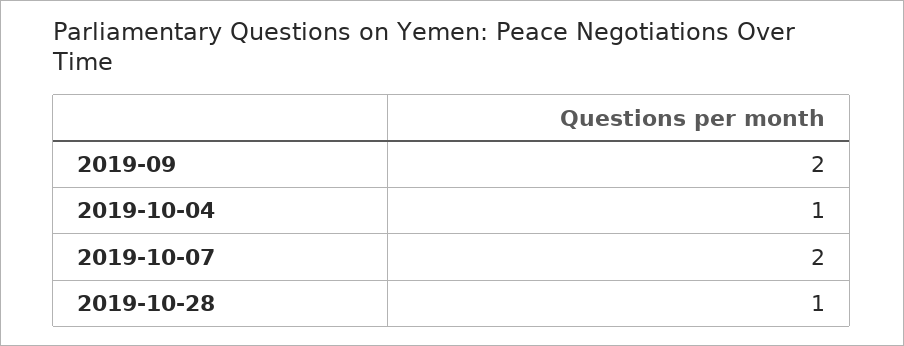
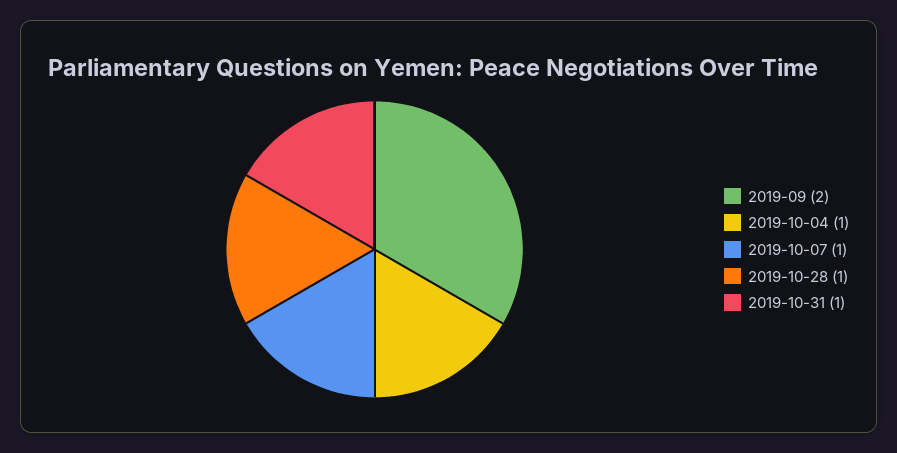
2019-10-07: 2 -> 1
2019-10-31: none -> 1

